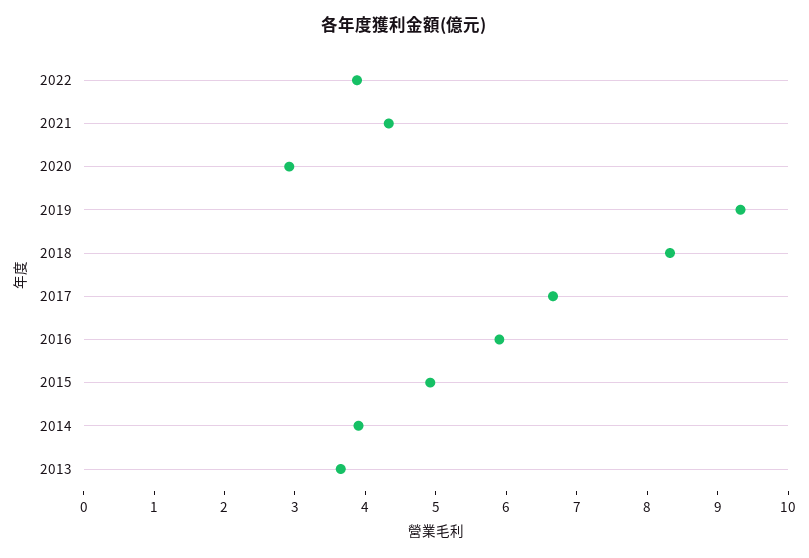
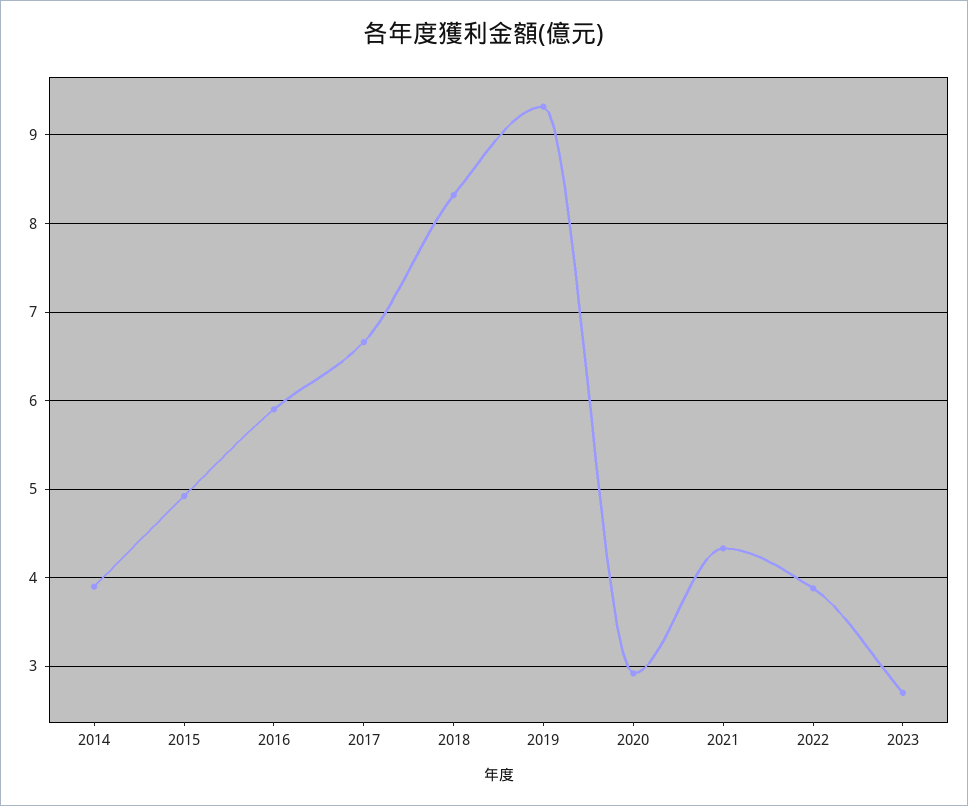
2013: 3.6 -> none
2023: none -> 2.7

